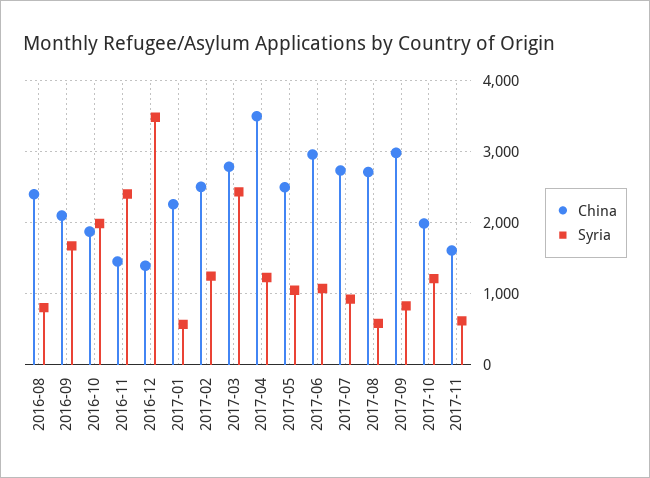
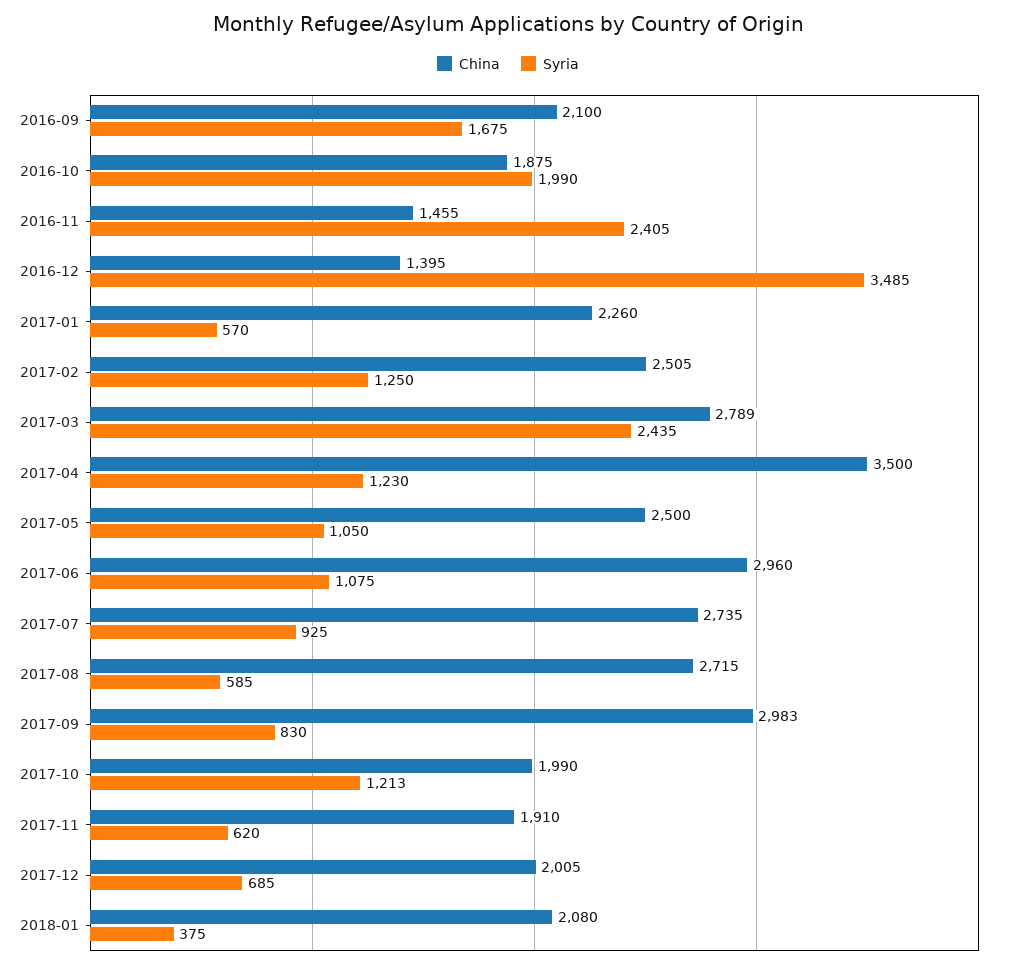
China, 2016-08: 2400 -> none
Syria, 2016-08: 800 -> none
China, 2017-11: 1600 -> 1910
China, 2017-12: none -> 2005
Syria, 2017-12: none -> 685
China, 2018-01: none -> 2080
Syria, 2018-01: none -> 375

